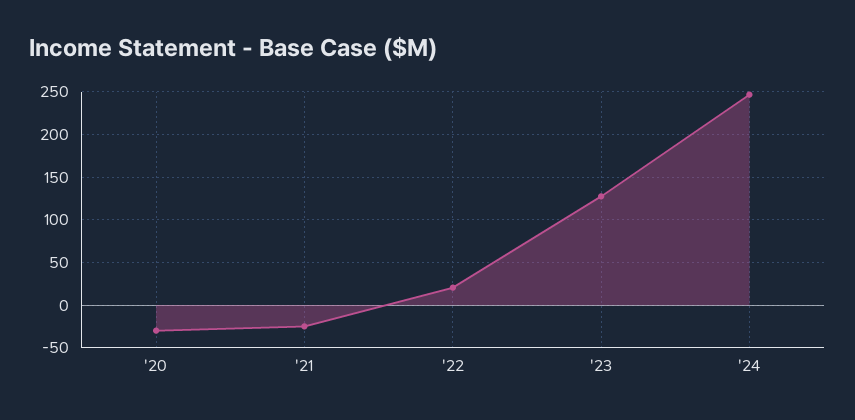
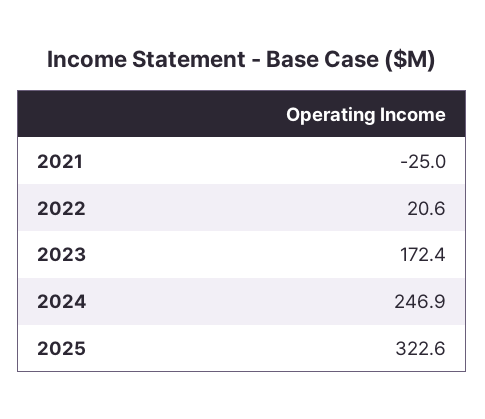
'20: -30 -> none
'23: 130 -> 172.4
2025: none -> 322.6

